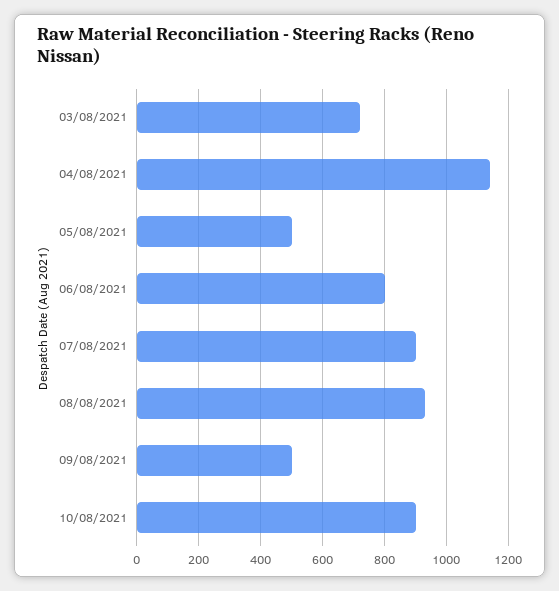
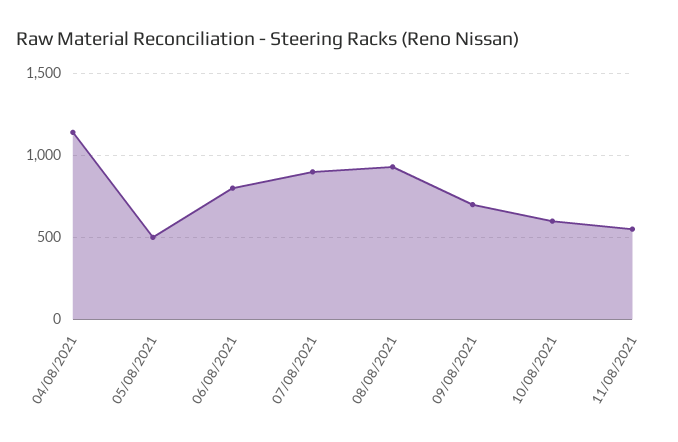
03/08/2021: 720 -> none
09/08/2021: 500 -> 700
10/08/2021: 900 -> 600
11/08/2021: none -> 550

